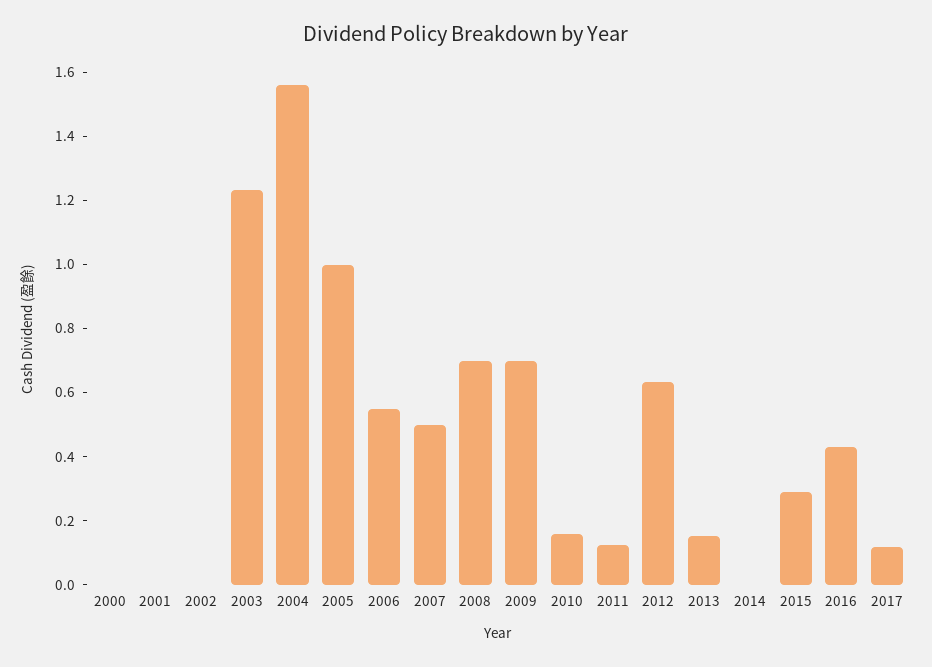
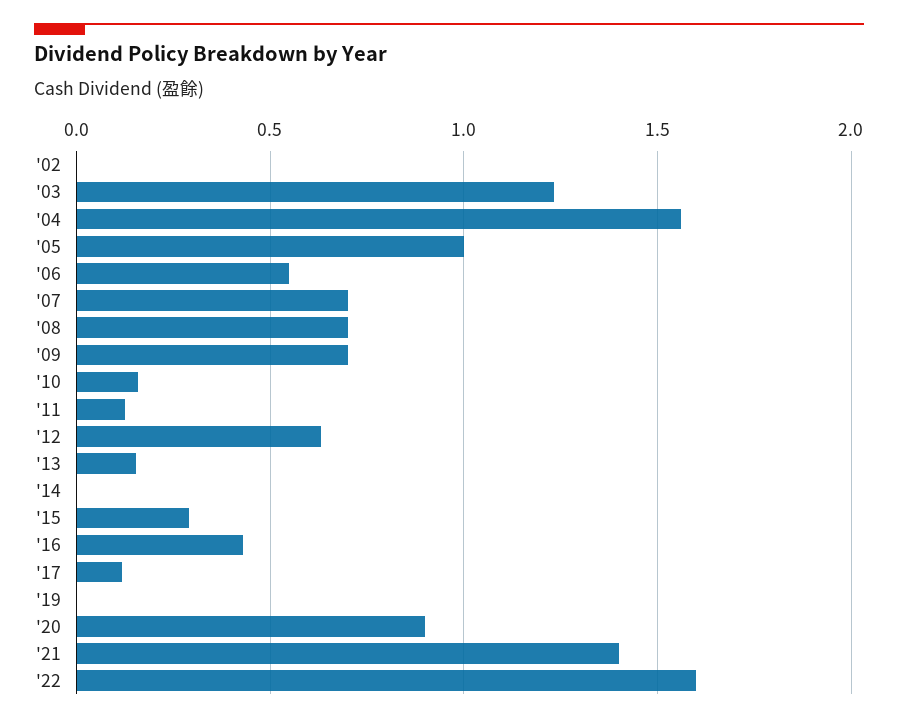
2000: 0 -> none
2001: 0 -> none
2007: 0.5 -> 0.7
'19: none -> 0
'20: none -> 0.9
'21: none -> 1.4
'22: none -> 1.6

